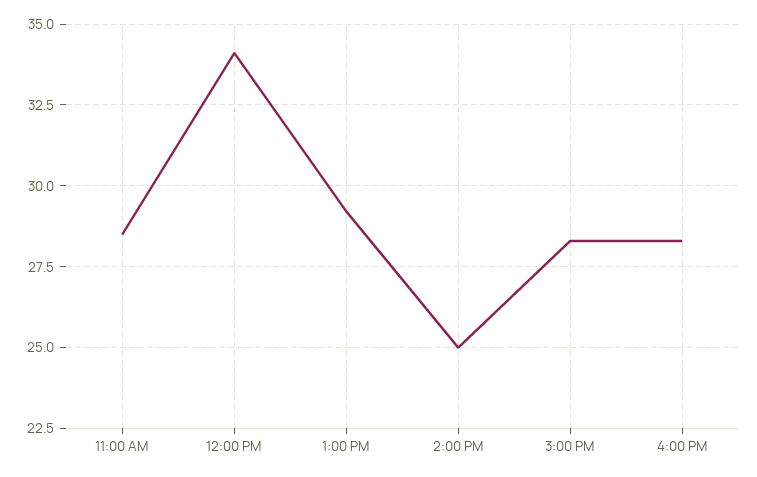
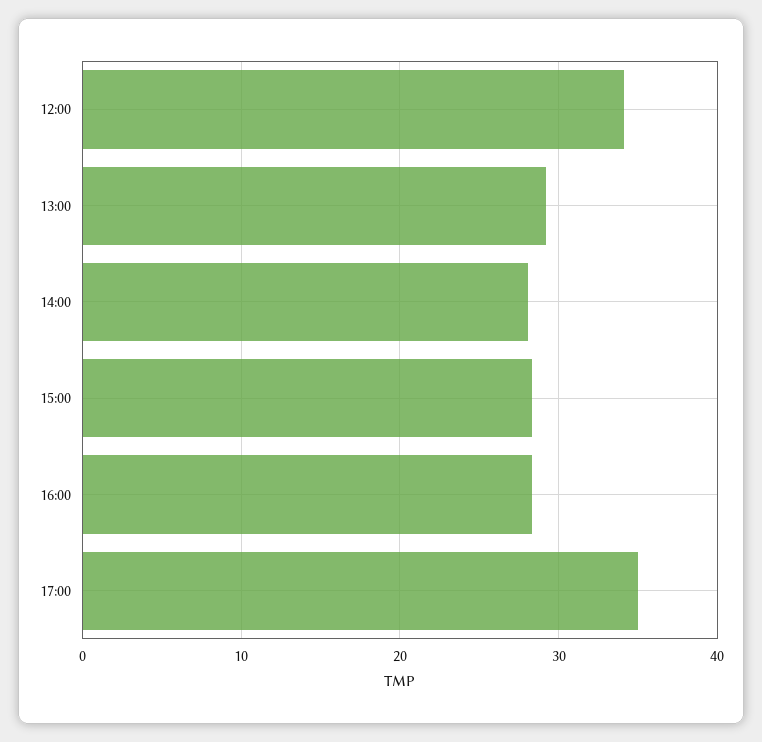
11:00 AM: 28.5 -> none
2:00 PM: 25 -> 28
17:00: none -> 35

